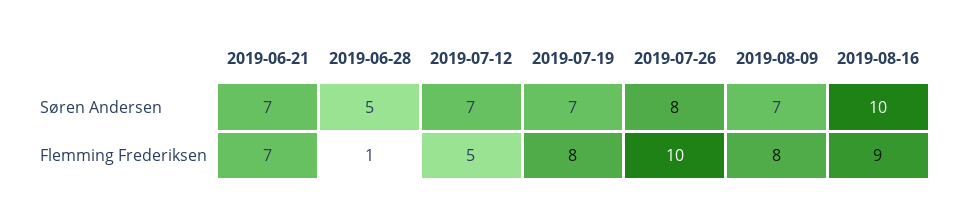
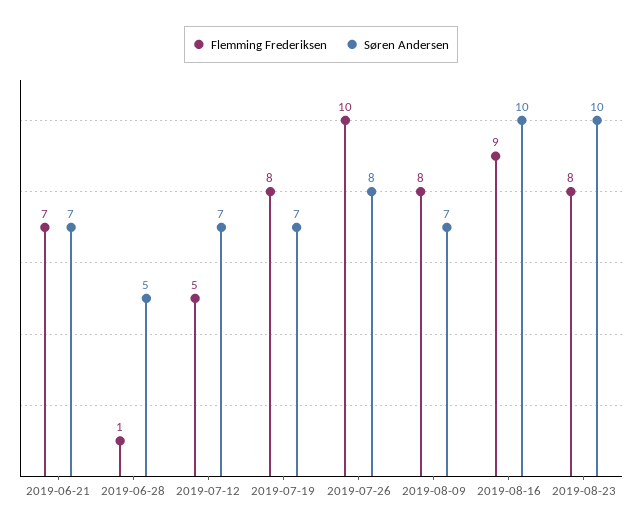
Flemming Frederiksen, 2019-08-23: none -> 8
Søren Andersen, 2019-08-23: none -> 10

